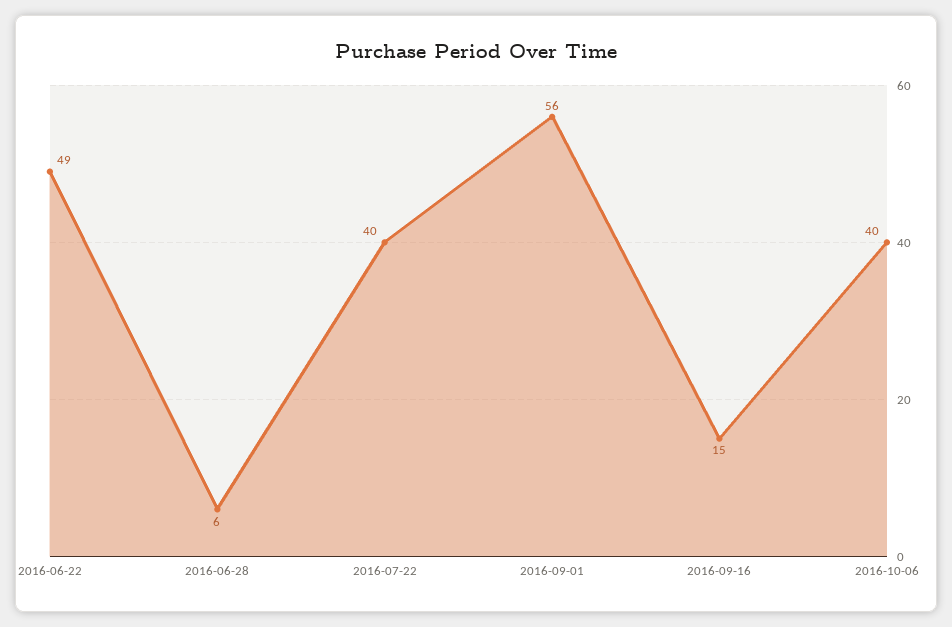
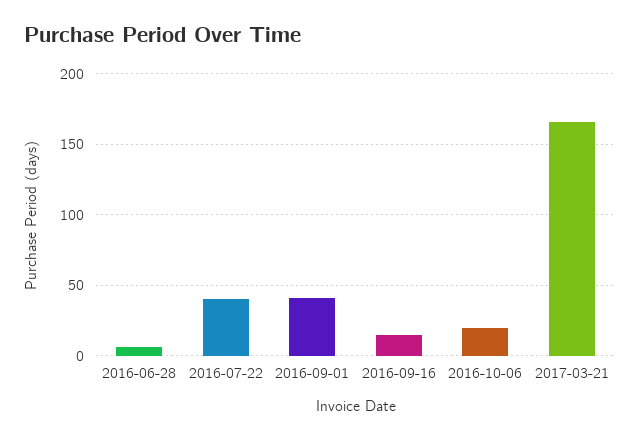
2016-06-22: 49 -> none
2016-09-01: 56 -> 40
2016-10-06: 40 -> 20
2017-03-21: none -> 165

